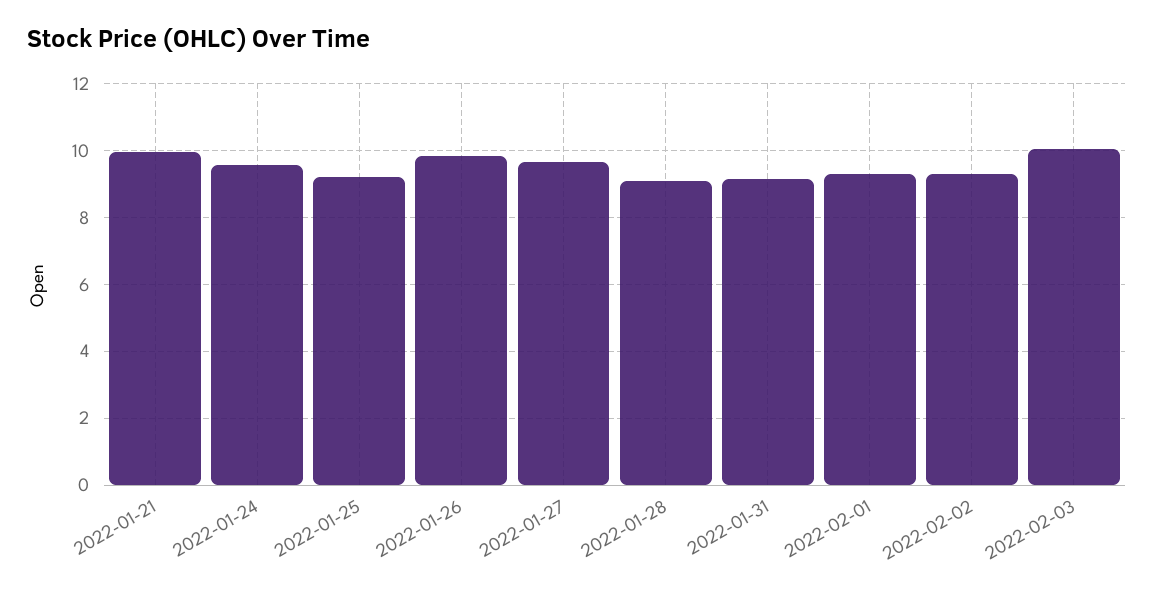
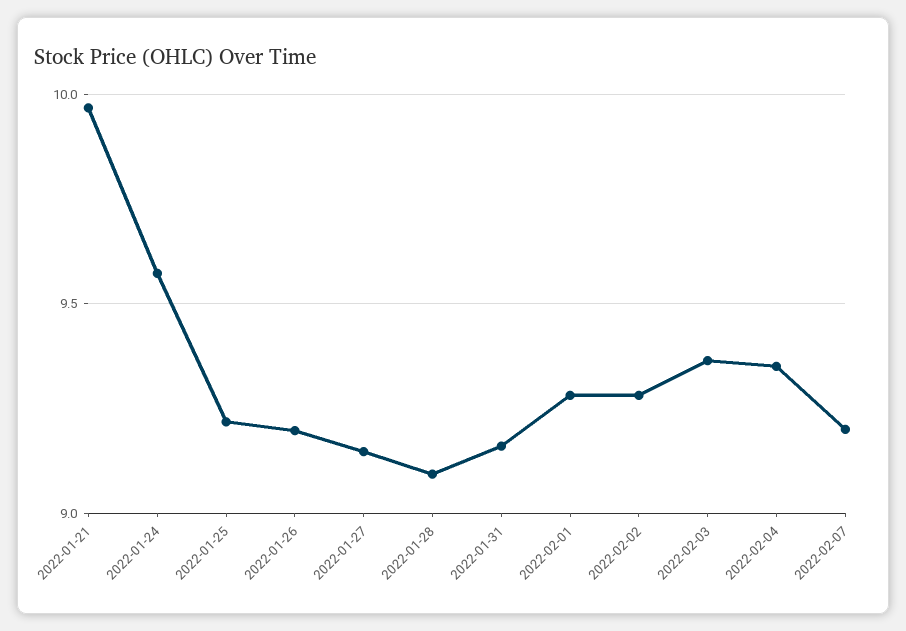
2022-01-26: 9.8 -> 9.2
2022-01-27: 9.6 -> 9.15
2022-02-03: 10 -> 9.35
2022-02-04: none -> 9.35
2022-02-07: none -> 9.2

